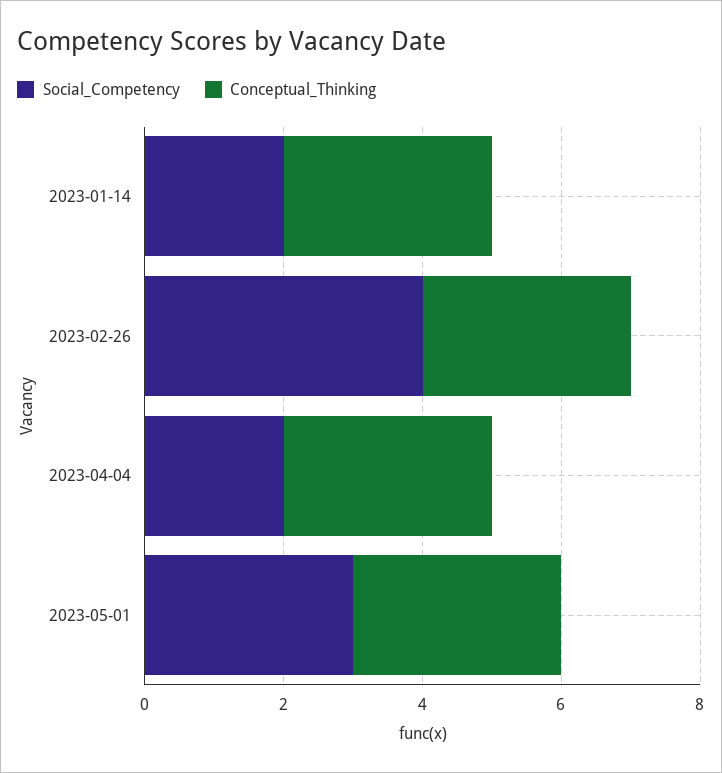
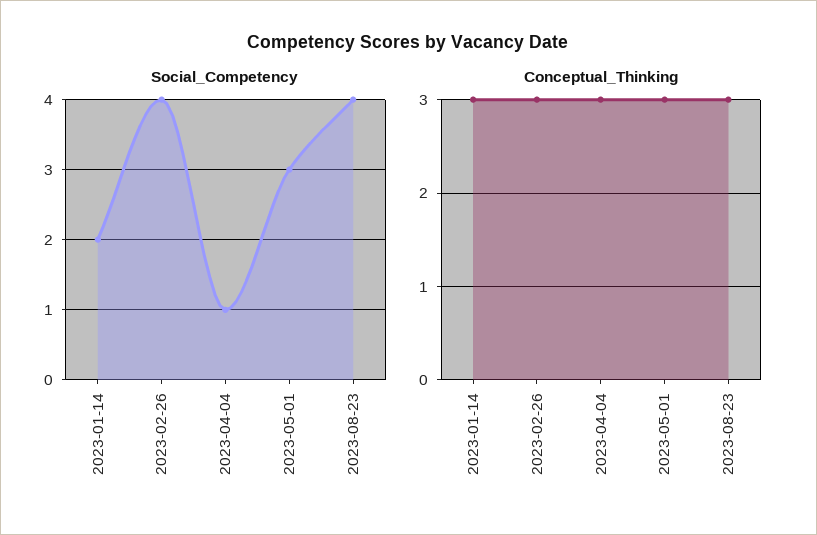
Social_Competency, 2023-04-04: 2 -> 1
Social_Competency, 2023-08-23: none -> 4
Conceptual_Thinking, 2023-08-23: none -> 3

